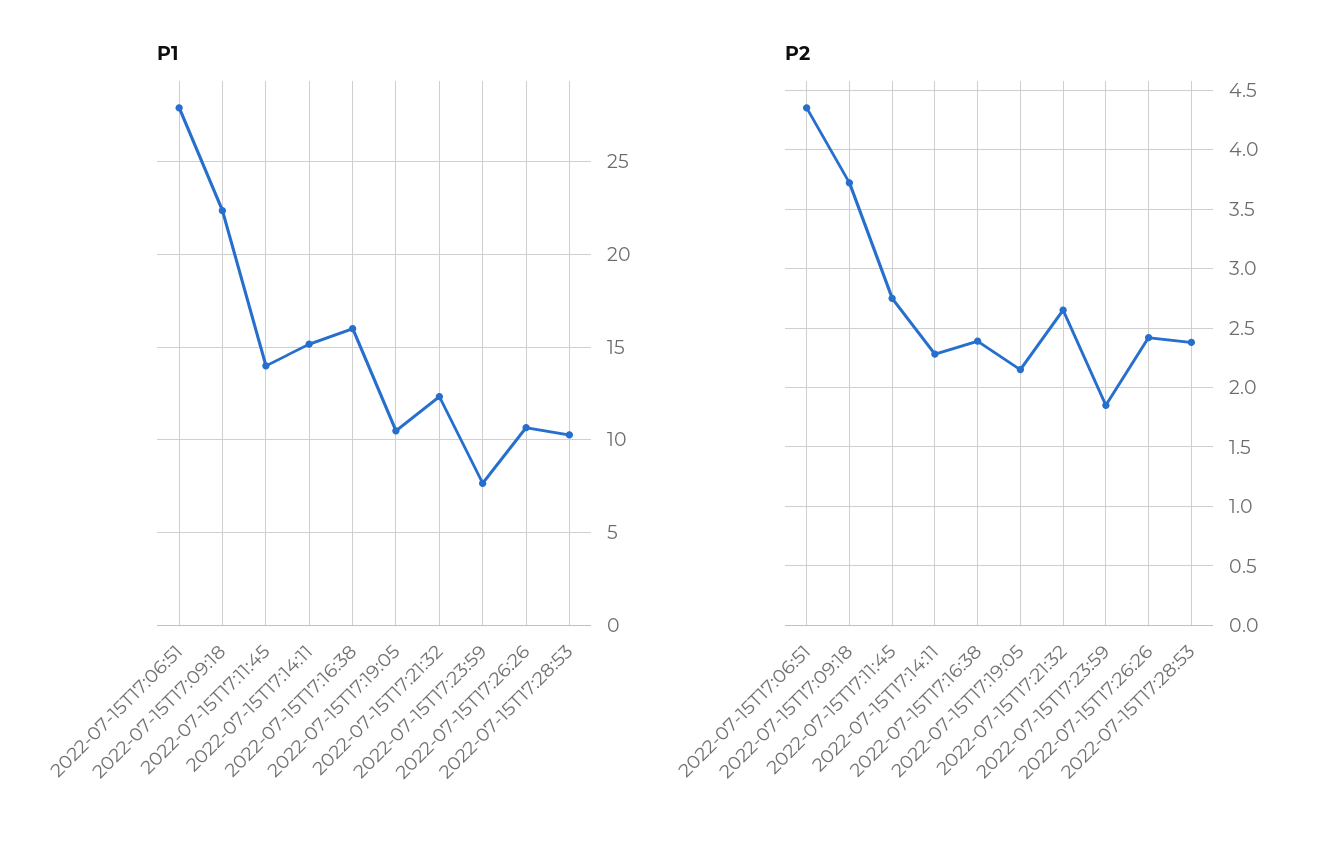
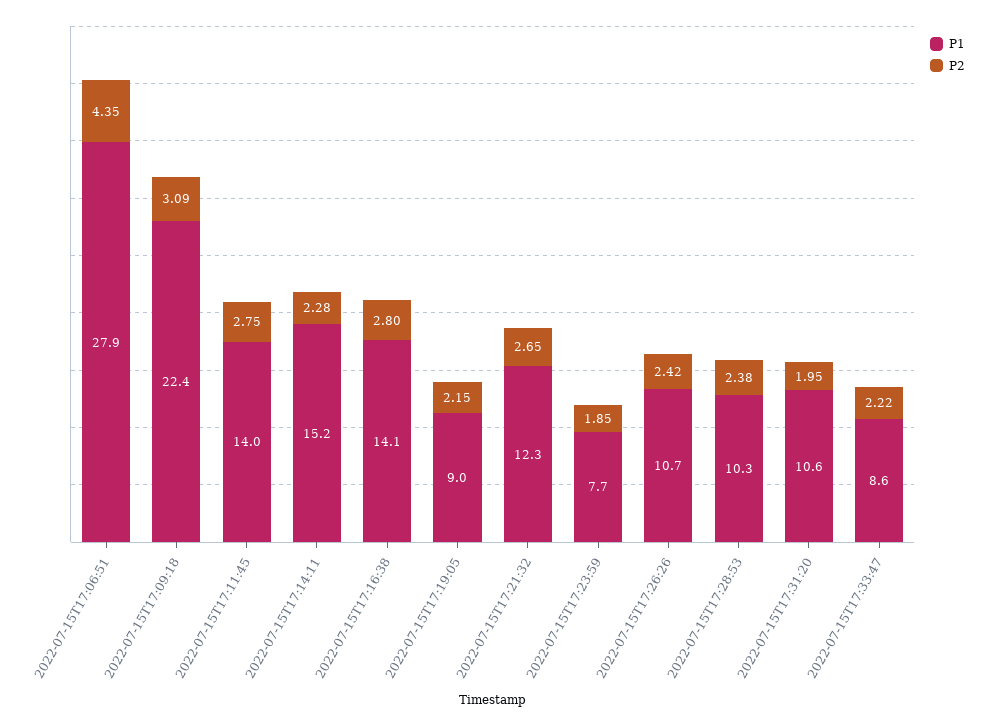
P1, 2022-07-15T17:16:38: 16 -> 14.1
P1, 2022-07-15T17:19:05: 10.5 -> 9
P2, 2022-07-15T17:09:18: 3.7 -> 3.09
P2, 2022-07-15T17:16:38: 2.4 -> 2.8
P1, 2022-07-15T17:31:20: none -> 10.6
P2, 2022-07-15T17:31:20: none -> 1.95
P1, 2022-07-15T17:33:47: none -> 8.6
P2, 2022-07-15T17:33:47: none -> 2.22

